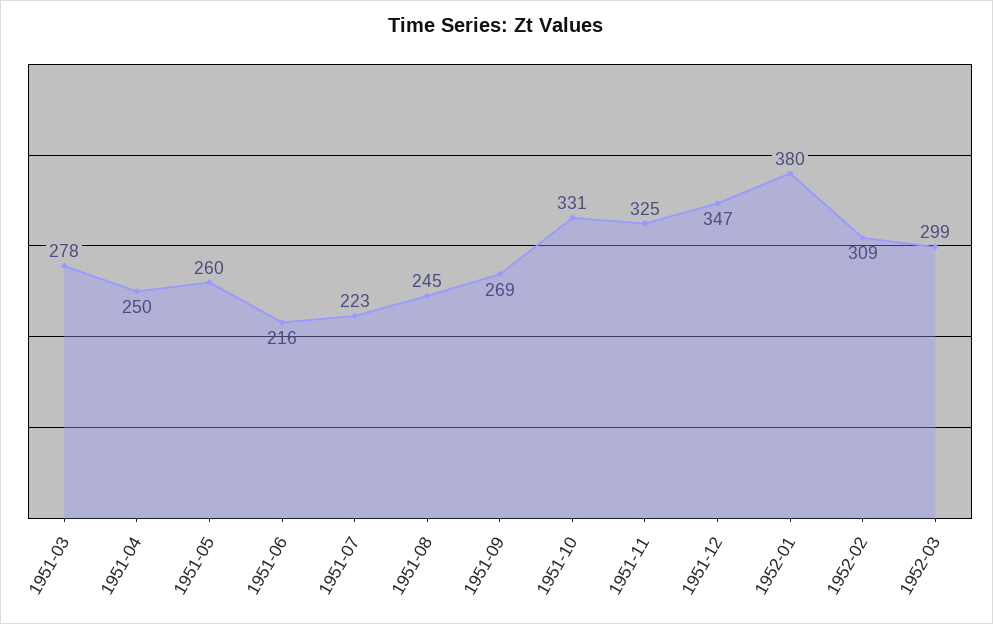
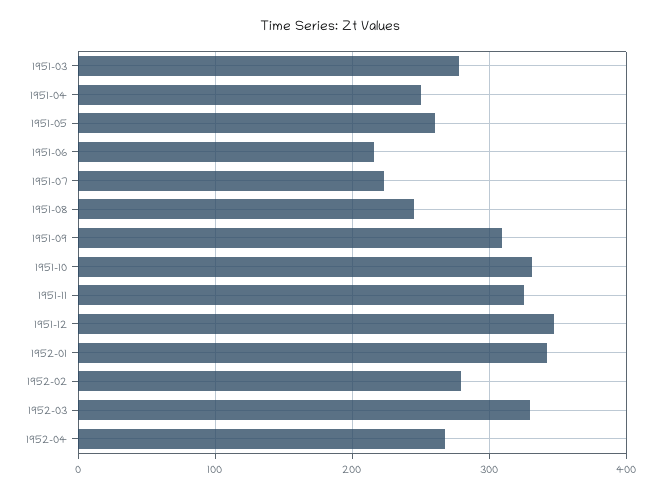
1951-09: 269 -> 310
1952-01: 380 -> 340
1952-02: 309 -> 280
1952-03: 299 -> 330
1952-04: none -> 270

